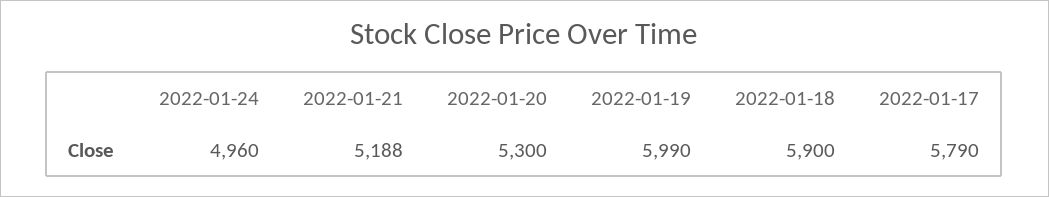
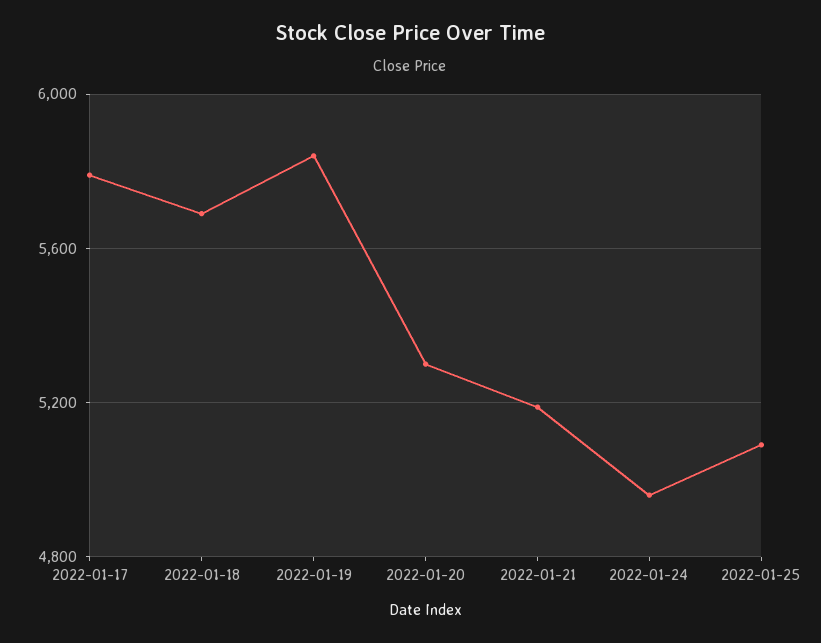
2022-01-19: 5990 -> 5850
2022-01-18: 5900 -> 5700
2022-01-25: none -> 5100

